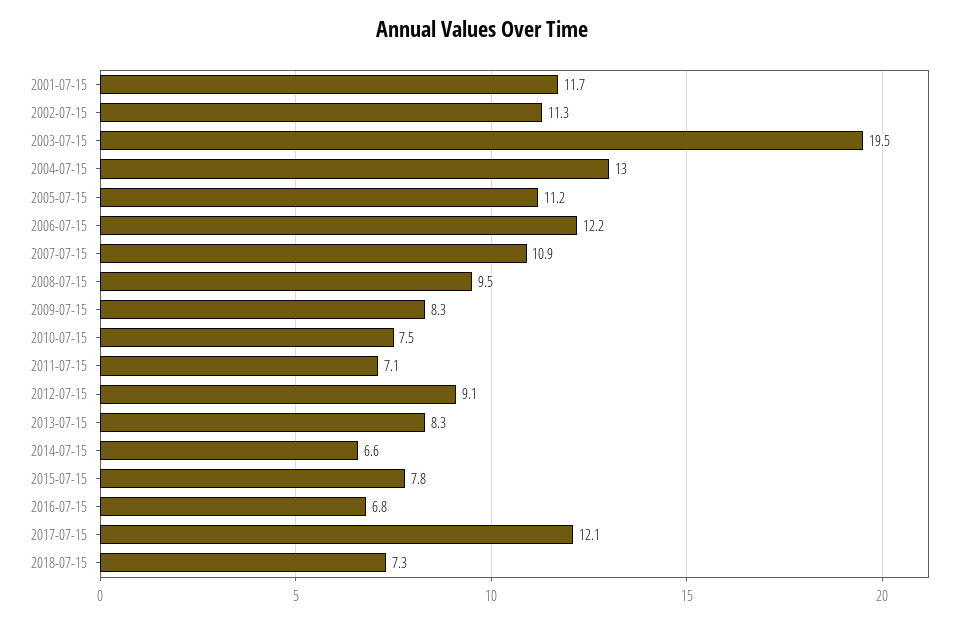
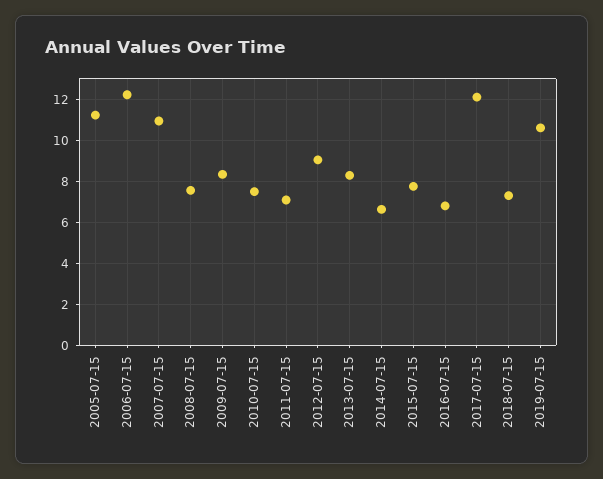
2001-07-15: 11.7 -> none
2002-07-15: 11.3 -> none
2003-07-15: 19.5 -> none
2004-07-15: 13 -> none
2008-07-15: 9.5 -> 7.5
2019-07-15: none -> 10.5

